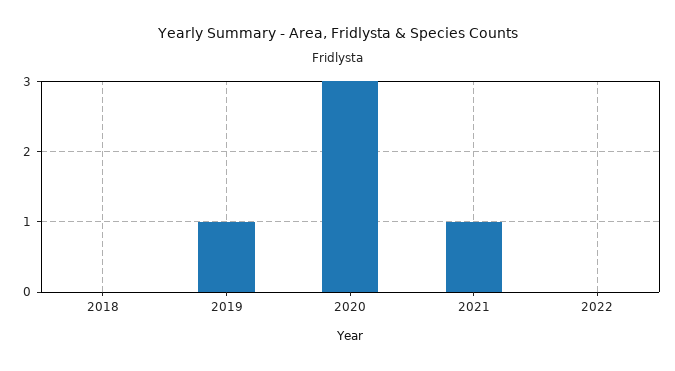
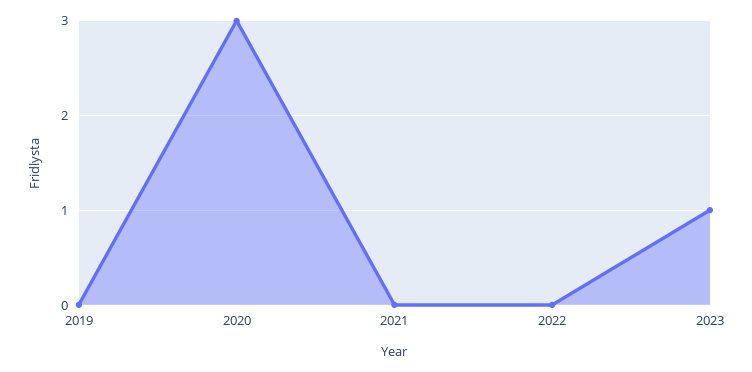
2018: 0 -> none
2019: 1 -> 0
2021: 1 -> 0
2023: none -> 1

